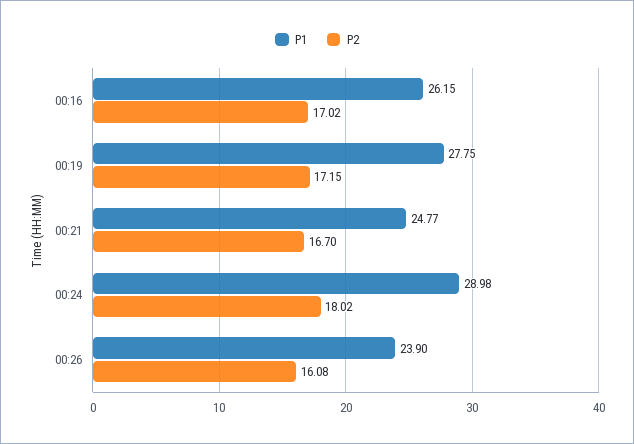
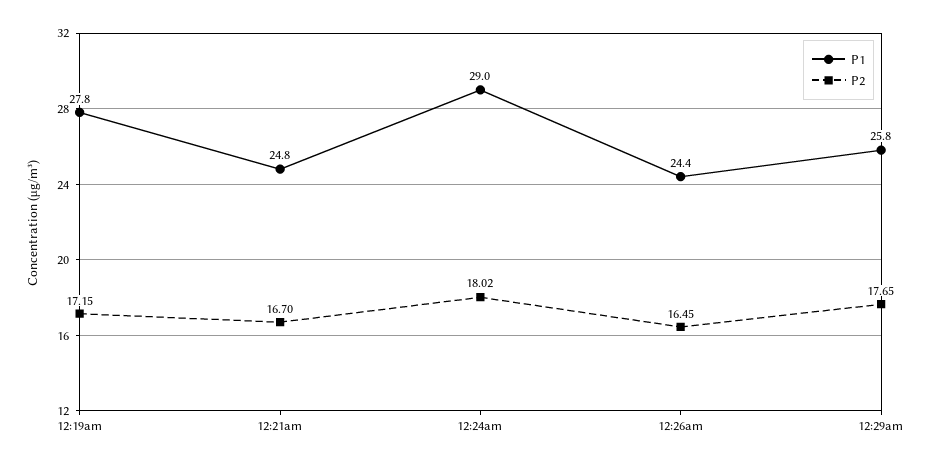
P1, 00:16: 26.15 -> none
P2, 00:16: 17.02 -> none
P1, 00:26: 23.9 -> 24.4
P2, 00:26: 16.08 -> 16.45
P1, 12:29am: none -> 25.8
P2, 12:29am: none -> 17.65

